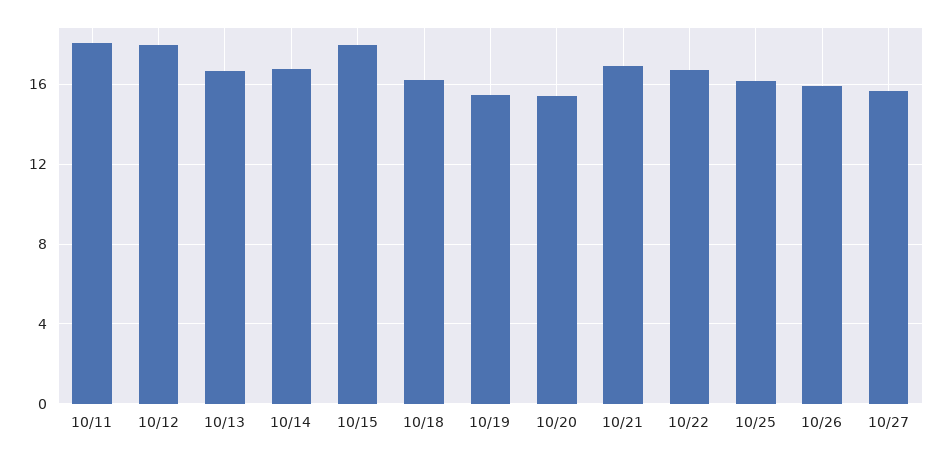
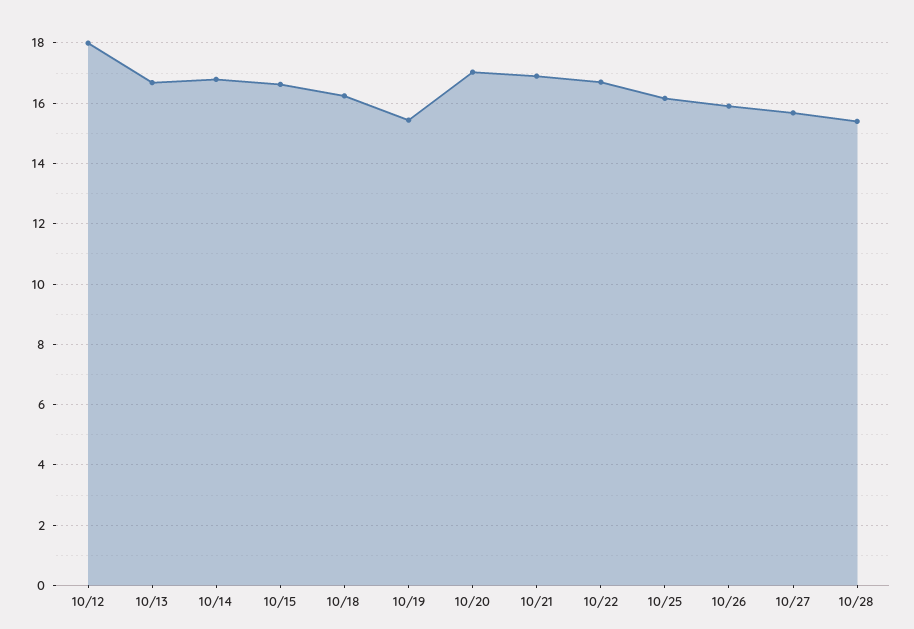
10/11: 18 -> none
10/15: 18 -> 16.6
10/20: 15.5 -> 17
10/28: none -> 15.4

